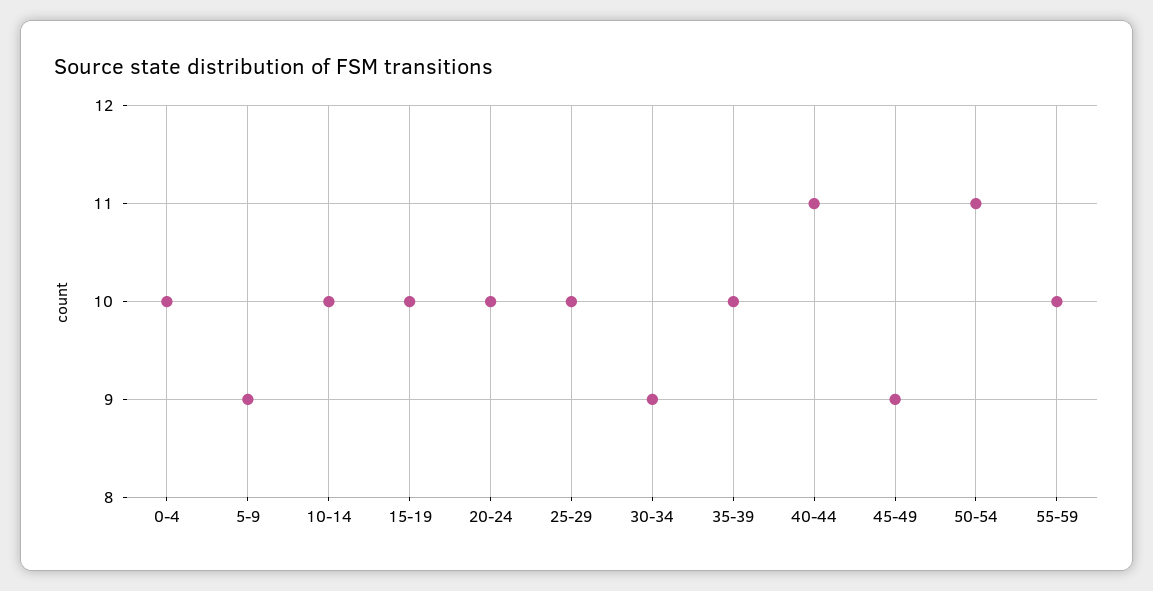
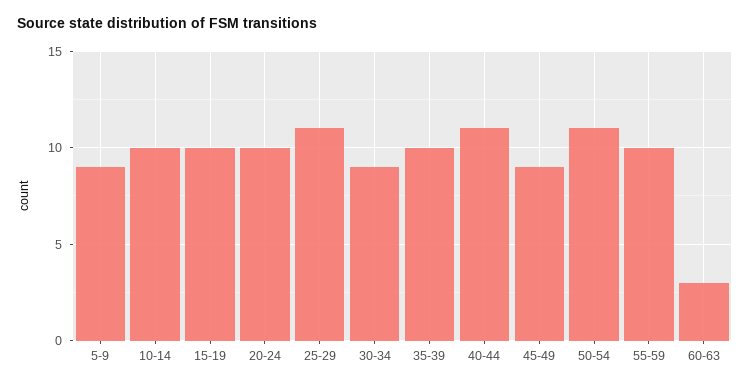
0-4: 10 -> none
25-29: 10 -> 11
60-63: none -> 3

